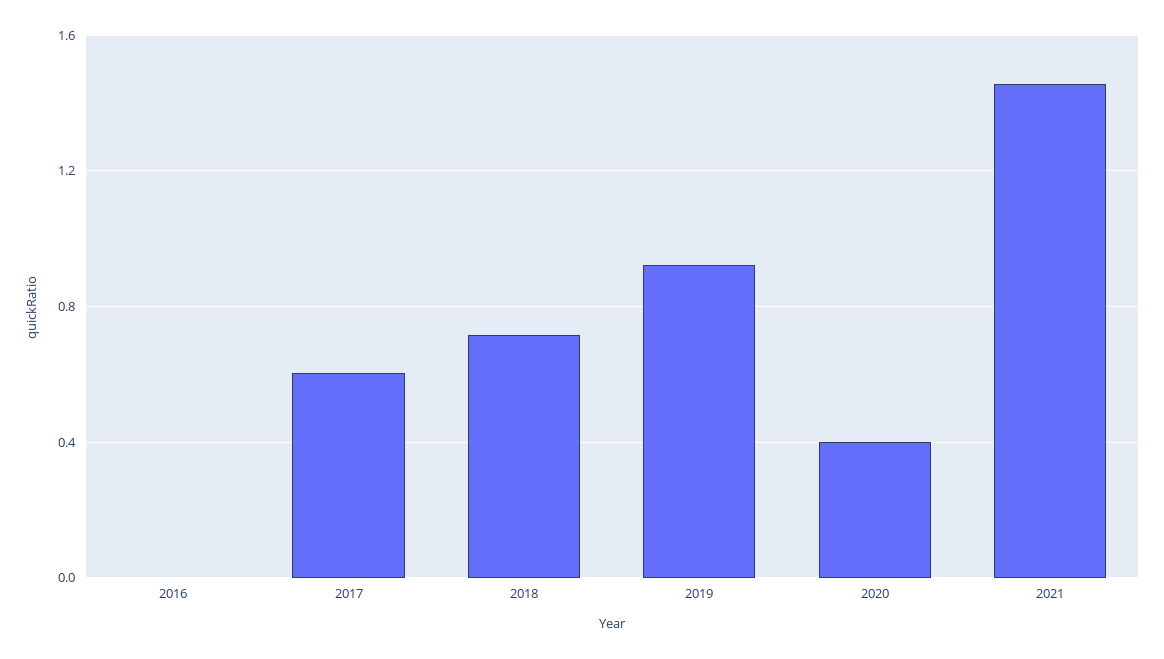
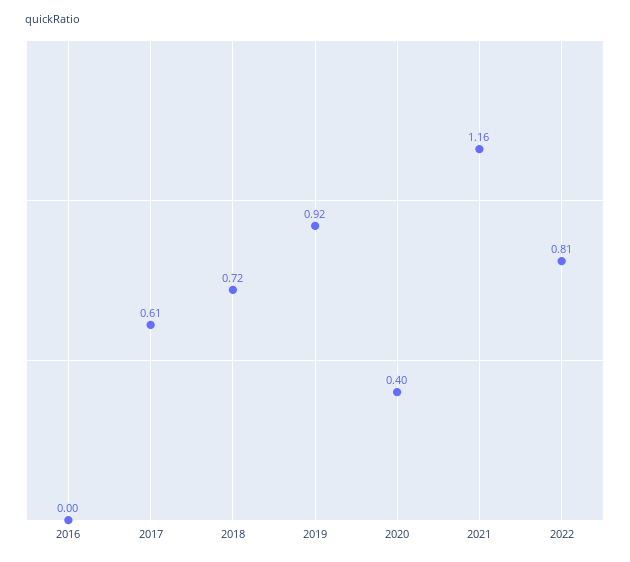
2021: 1.45 -> 1.16
2022: none -> 0.81

